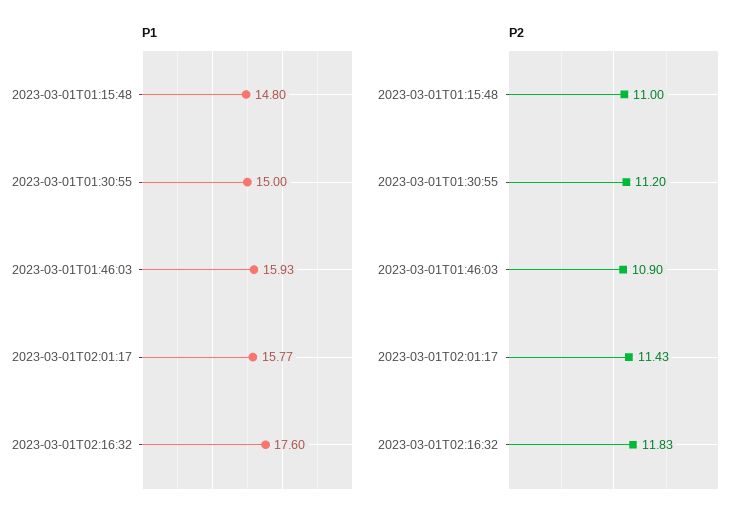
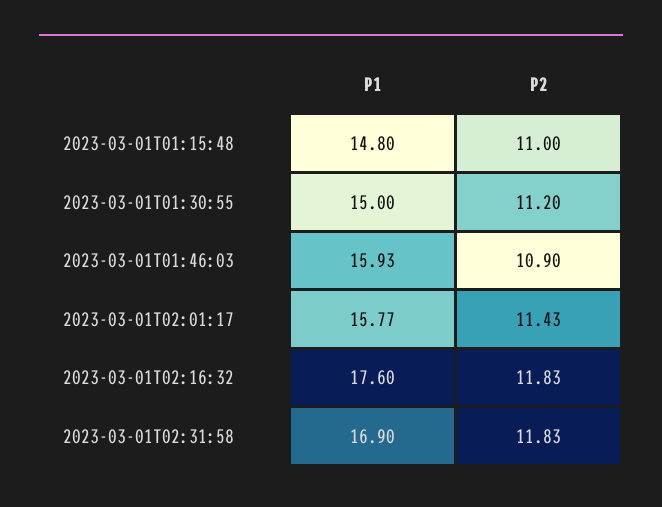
P1, 2023-03-01T02:31:58: none -> 16.9
P2, 2023-03-01T02:31:58: none -> 11.83

